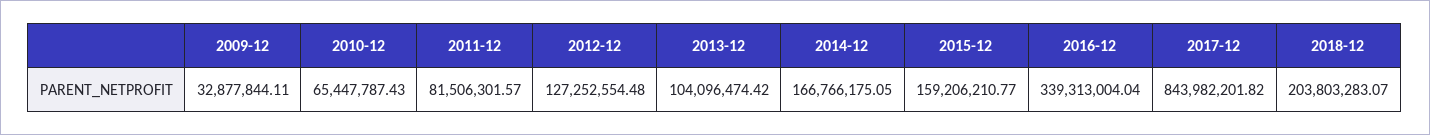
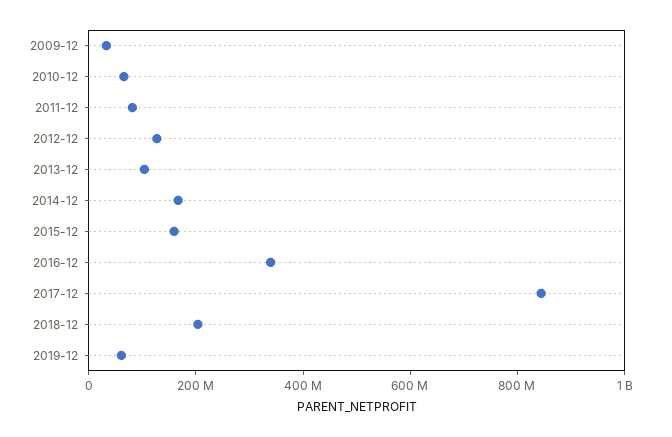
2019-12: none -> 50000000

